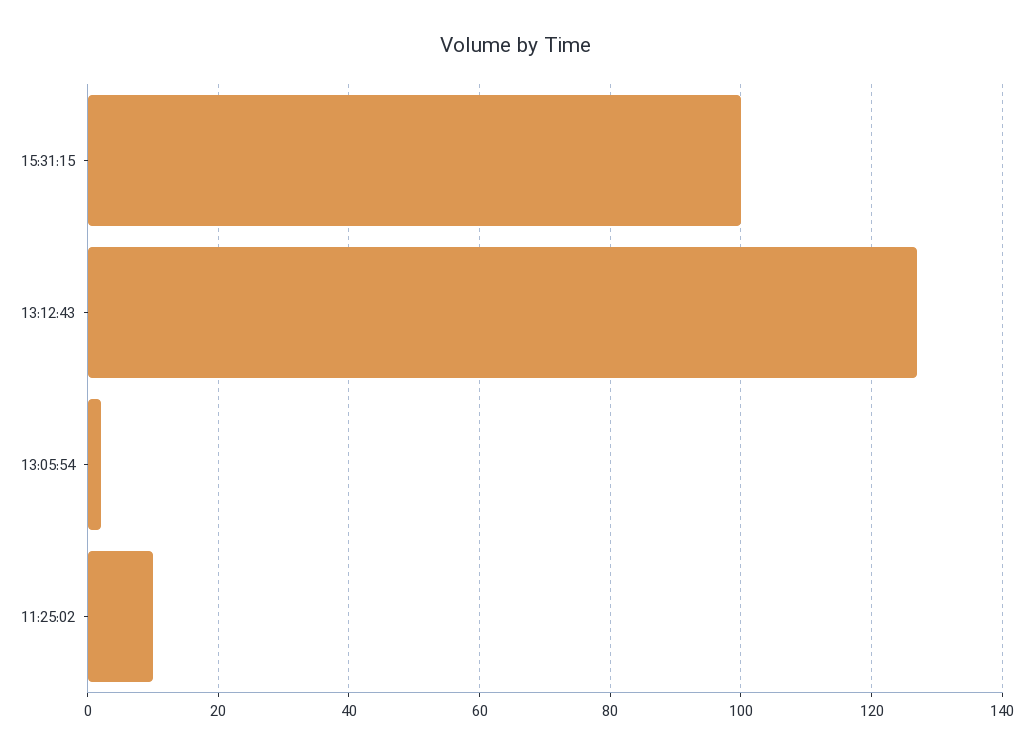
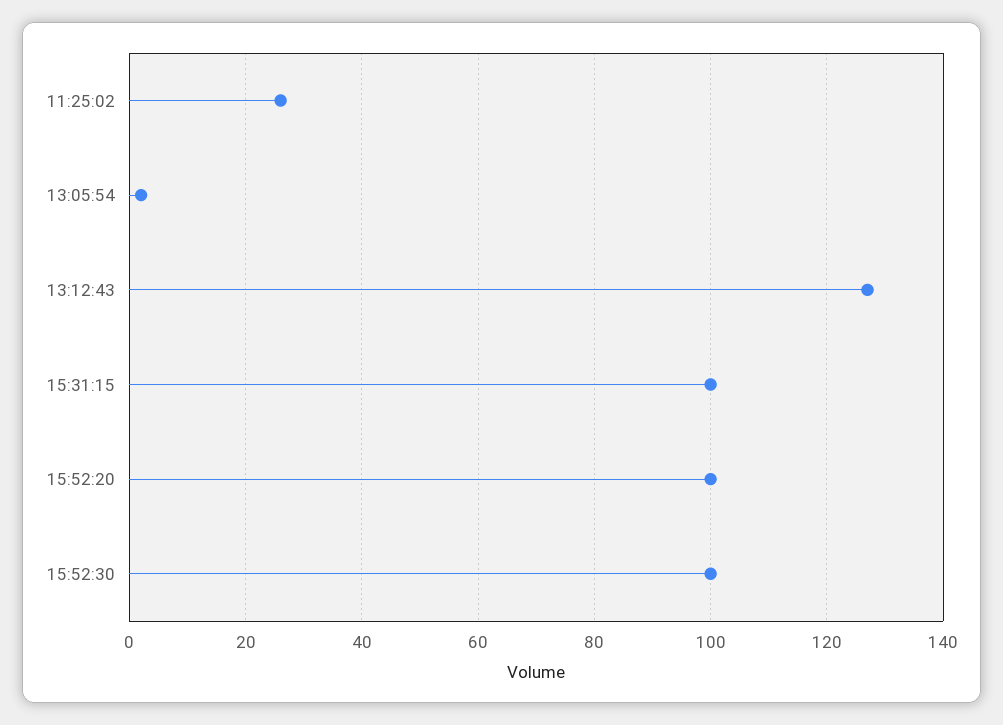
11:25:02: 10 -> 25
15:52:20: none -> 100
15:52:30: none -> 100

